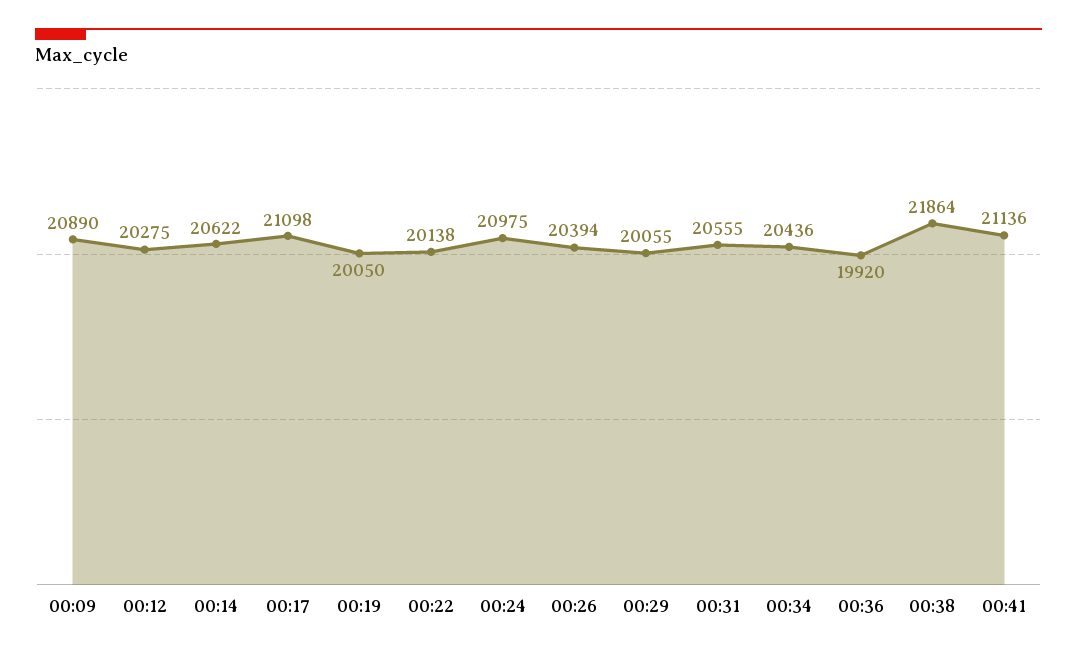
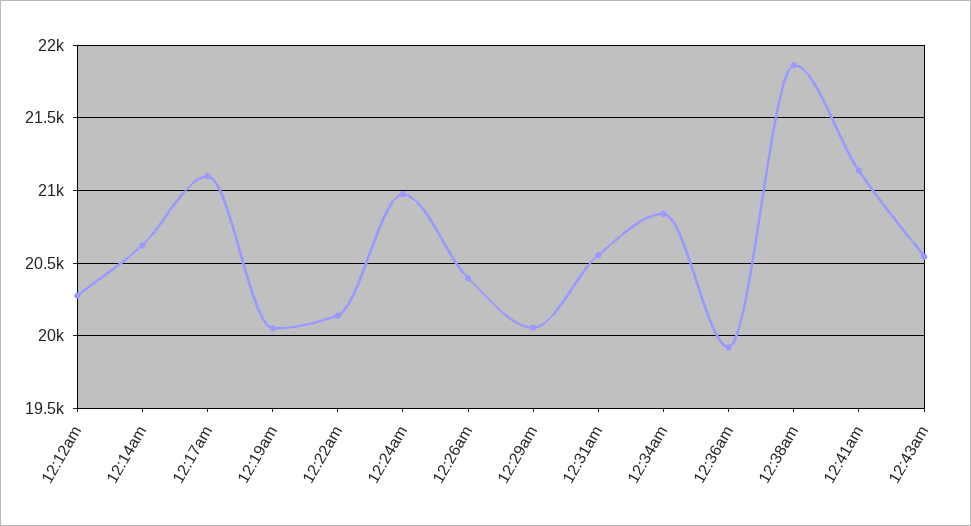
00:09: 20890 -> none
00:34: 20436 -> 20850
12:43am: none -> 20550

